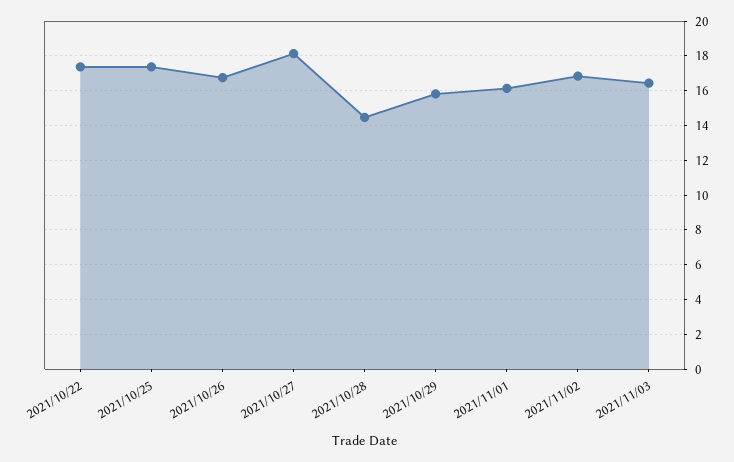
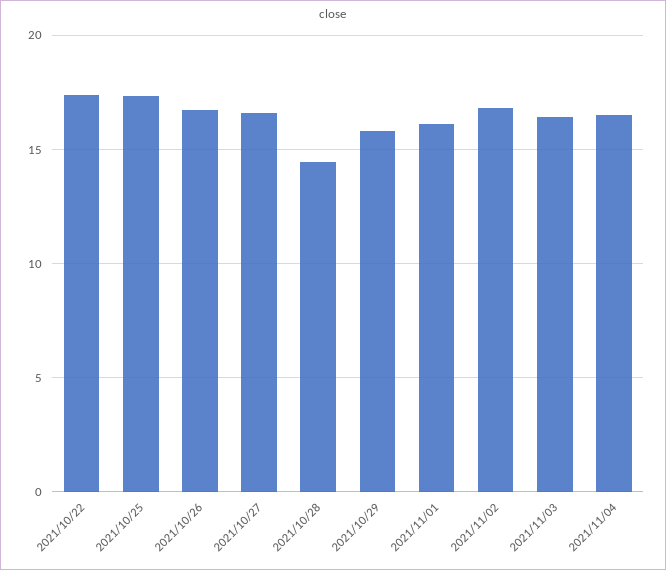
2021/10/27: 18 -> 16.5
2021/11/04: none -> 16.5

